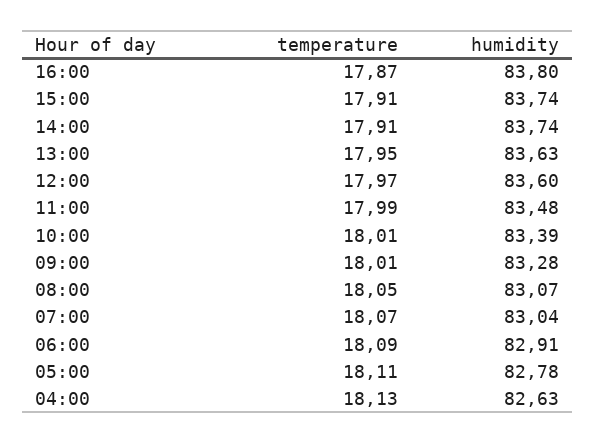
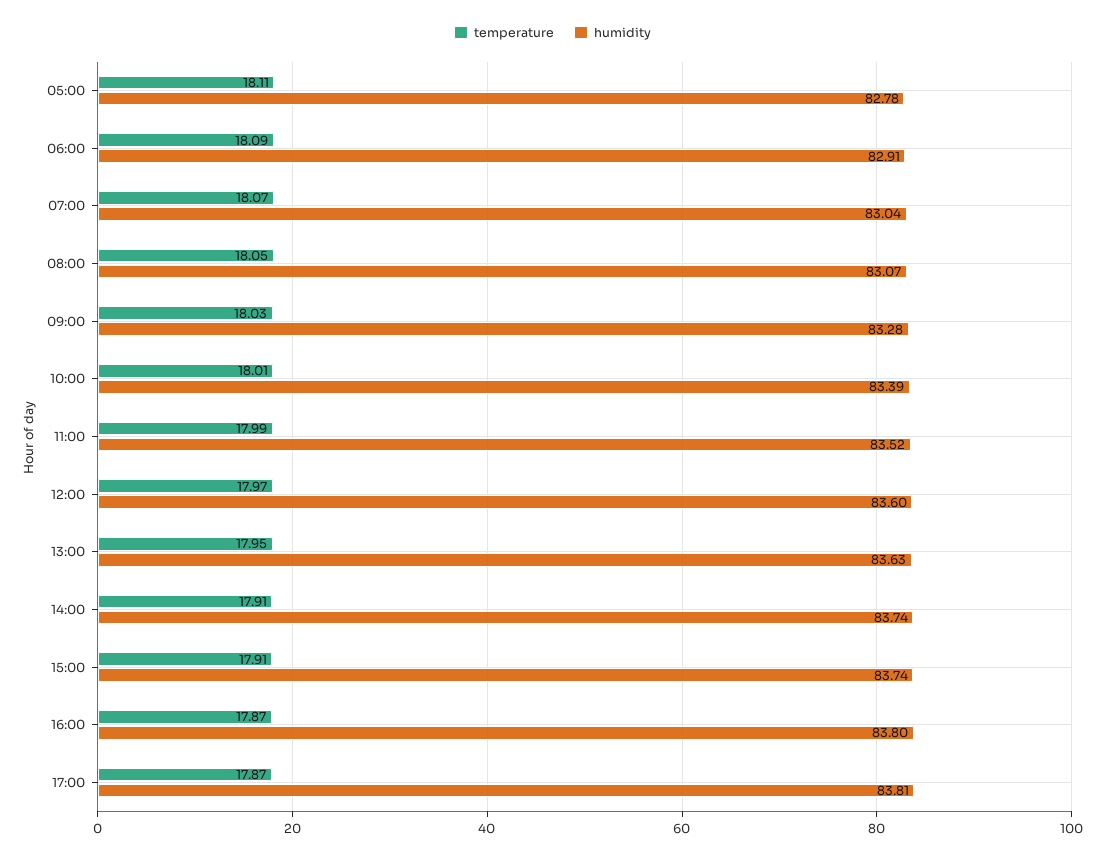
humidity, 11:00: 83.48 -> 83.52
temperature, 09:00: 18.01 -> 18.03
temperature, 04:00: 18.13 -> none
humidity, 04:00: 82.63 -> none
temperature, 17:00: none -> 17.87
humidity, 17:00: none -> 83.81

